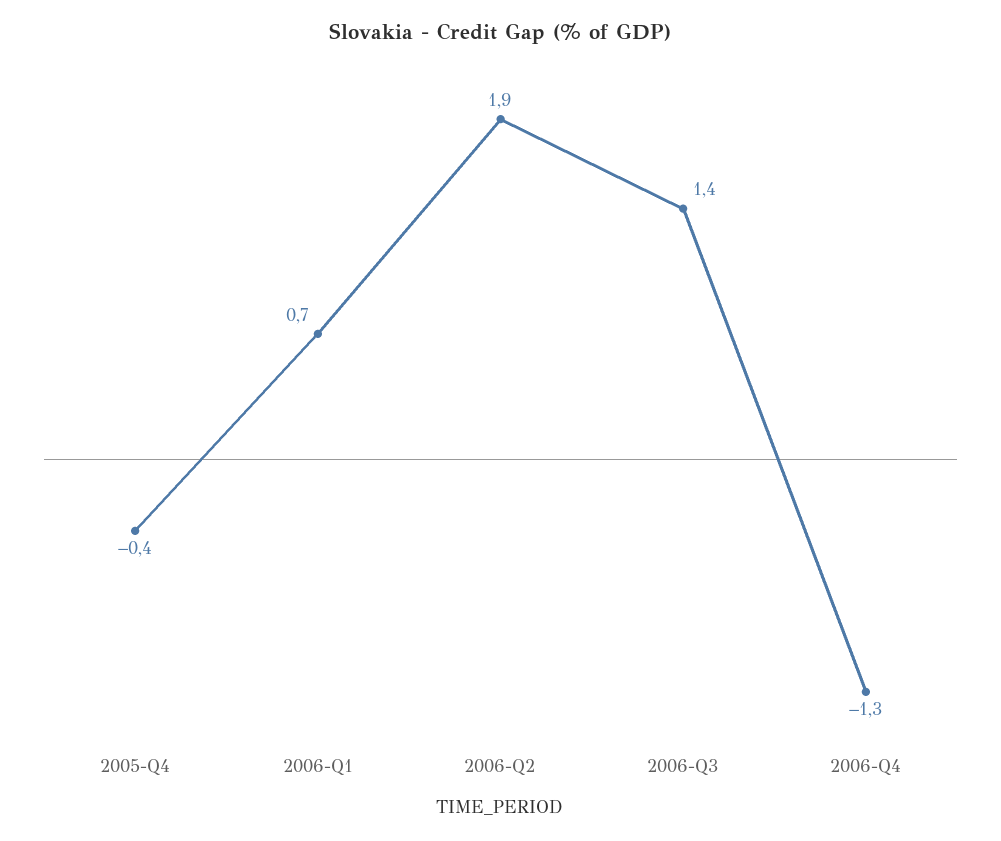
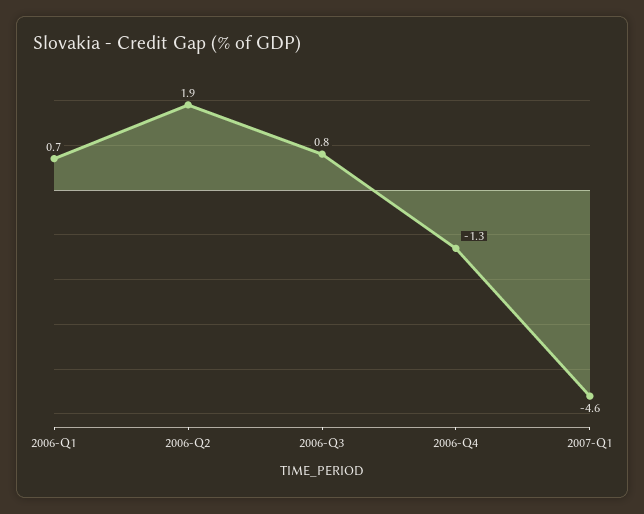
2005-Q4: -0.4 -> none
2006-Q3: 1.4 -> 0.8
2007-Q1: none -> -4.6

